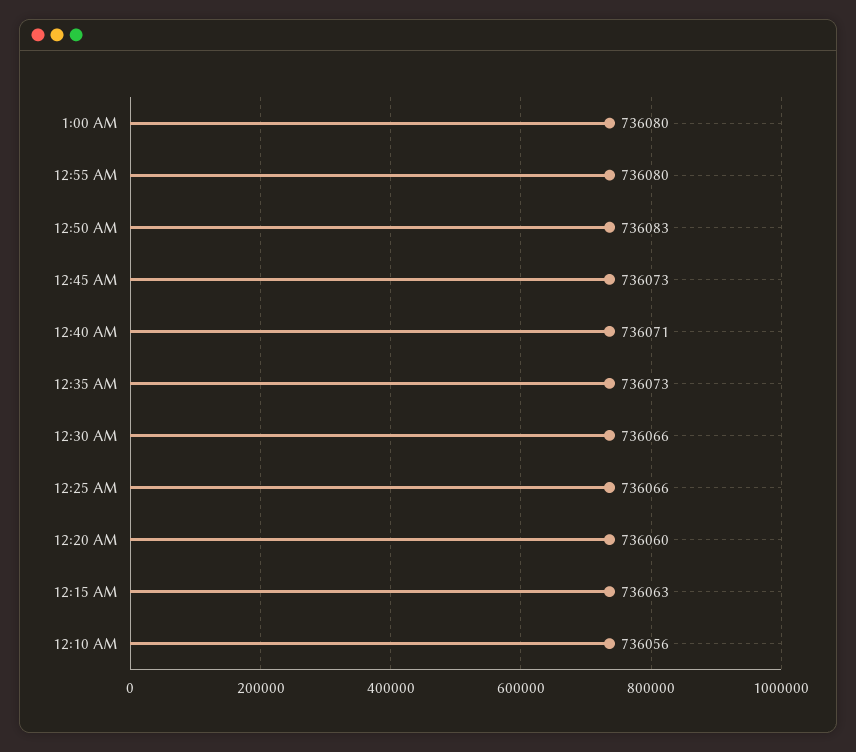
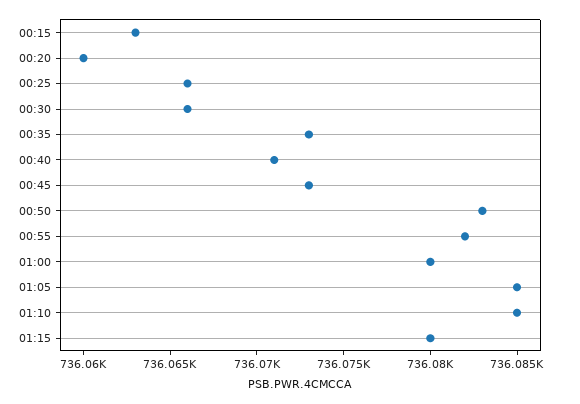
12:55 AM: 736080 -> 736082
12:10 AM: 736056 -> none
01:05: none -> 736085
01:10: none -> 736085
01:15: none -> 736080

